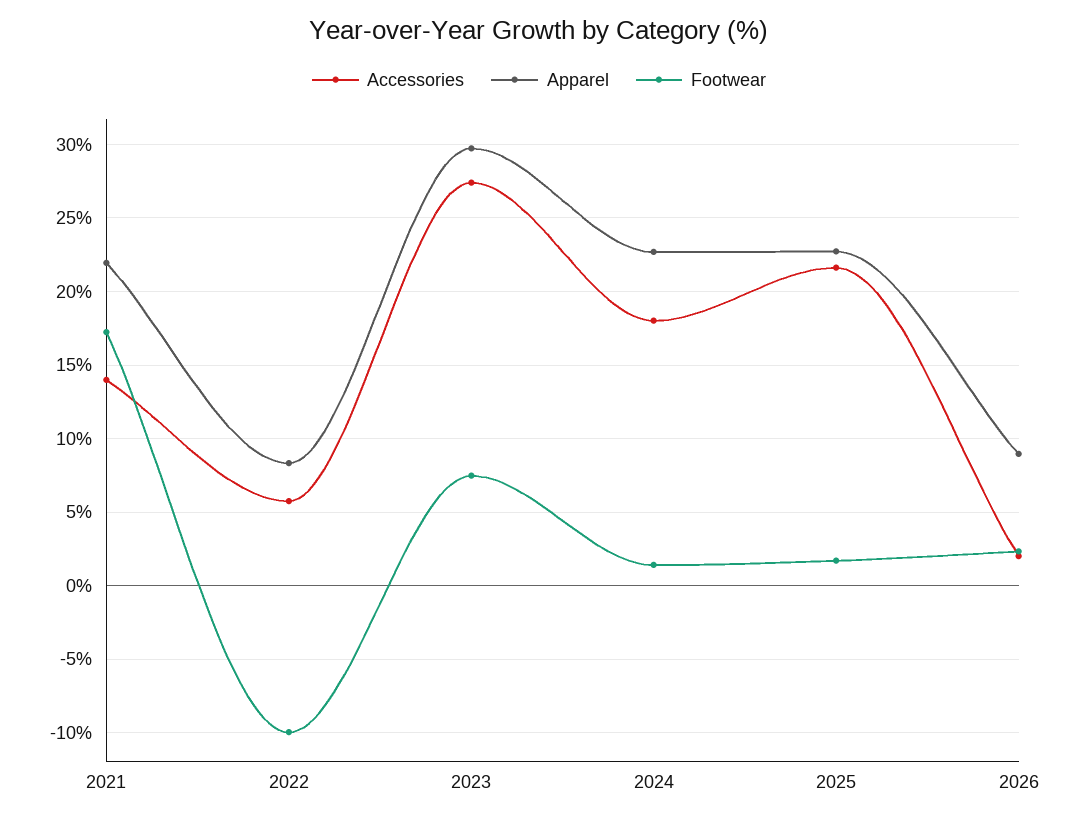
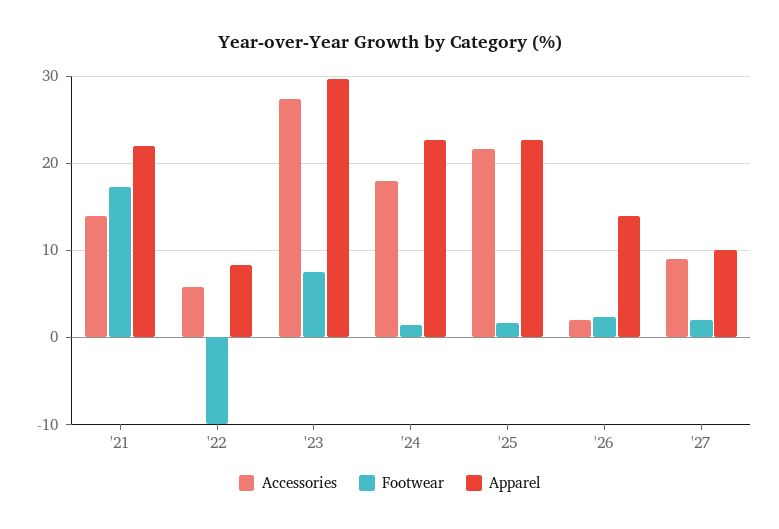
Apparel, 2026: 9 -> 14
Accessories, '27: none -> 9
Footwear, '27: none -> 2
Apparel, '27: none -> 10

